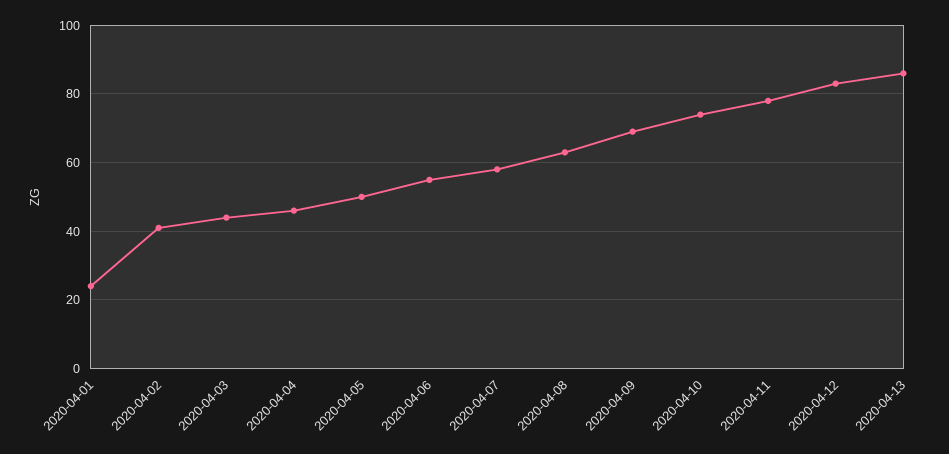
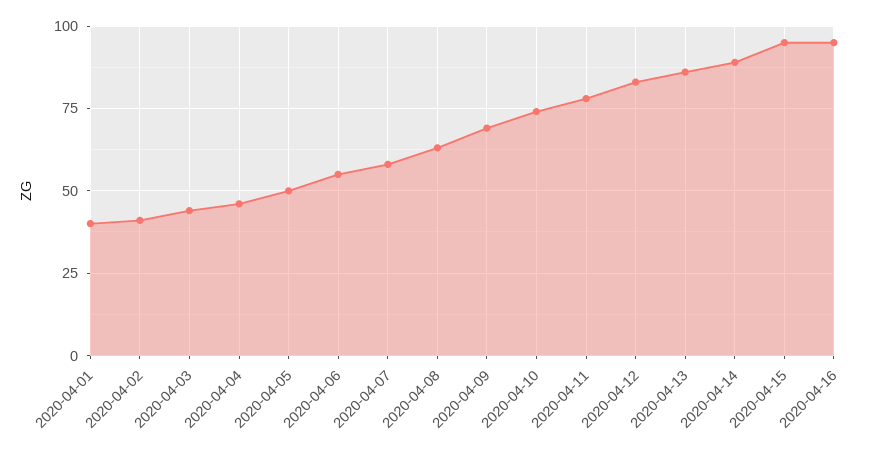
2020-04-01: 25 -> 40
2020-04-14: none -> 90
2020-04-15: none -> 95
2020-04-16: none -> 95

